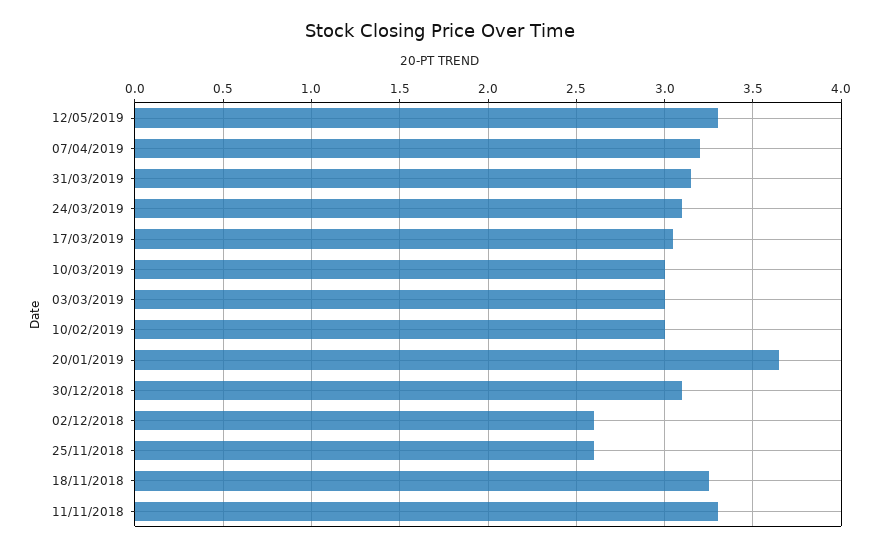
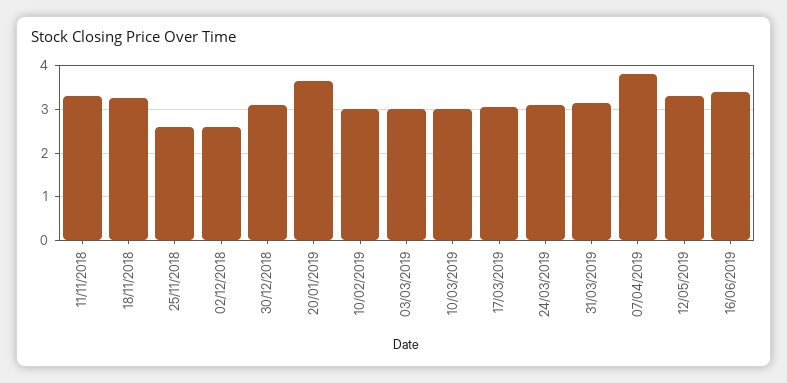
07/04/2019: 3.2 -> 3.8
16/06/2019: none -> 3.4

